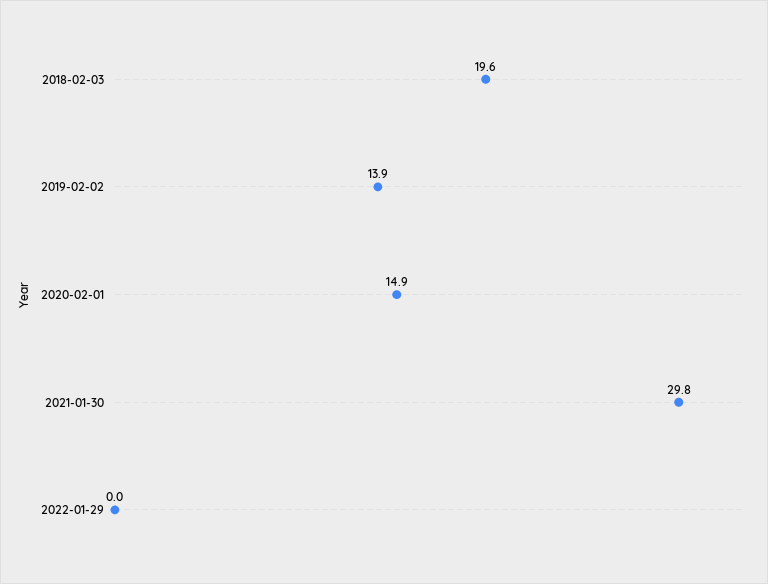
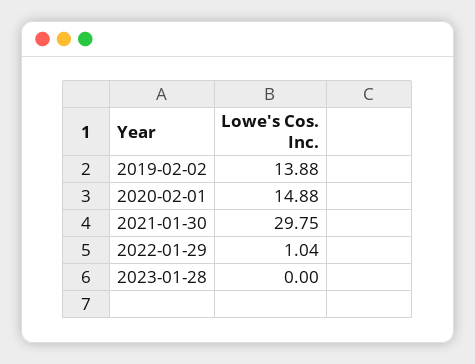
2018-02-03: 19.6 -> none
2022-01-29: 0 -> 1.04
2023-01-28: none -> 0

